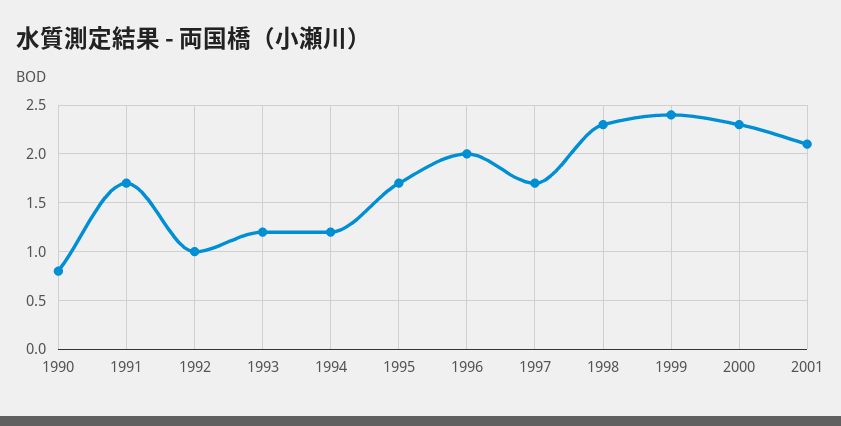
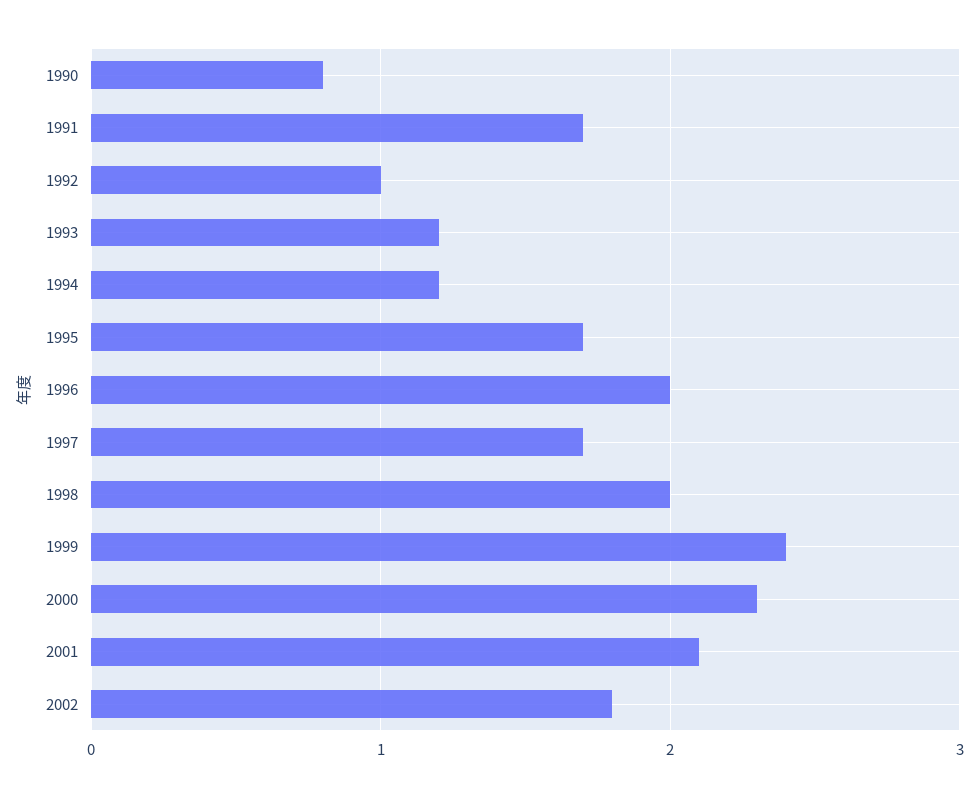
1998: 2.3 -> 2
2002: none -> 1.8

